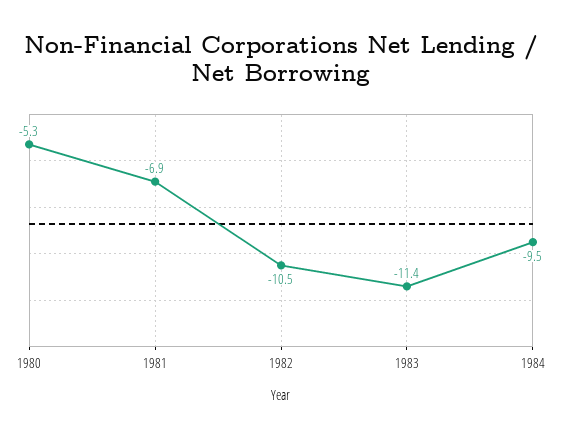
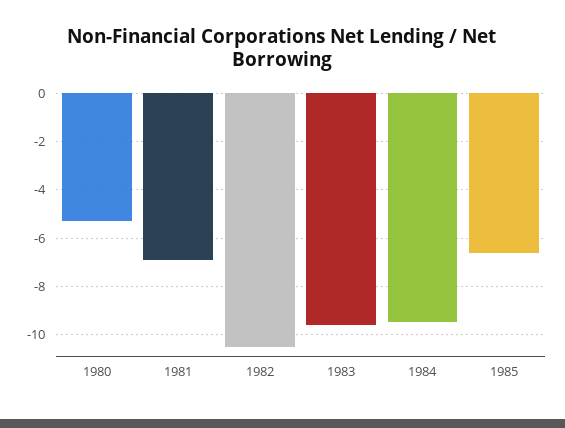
1983: -11.4 -> -9.5
1985: none -> -6.5

